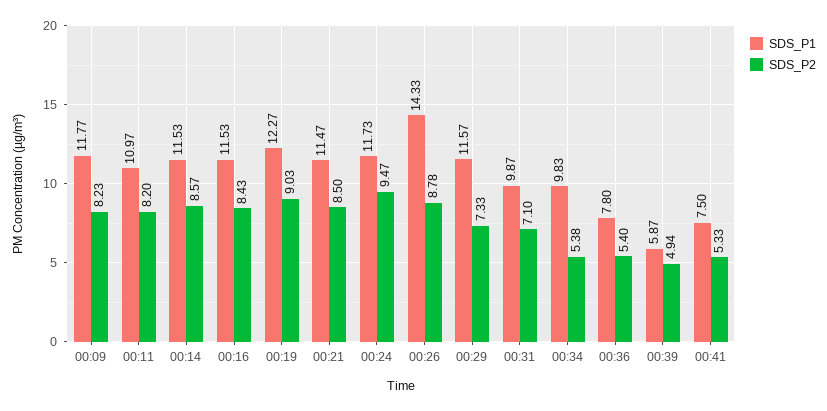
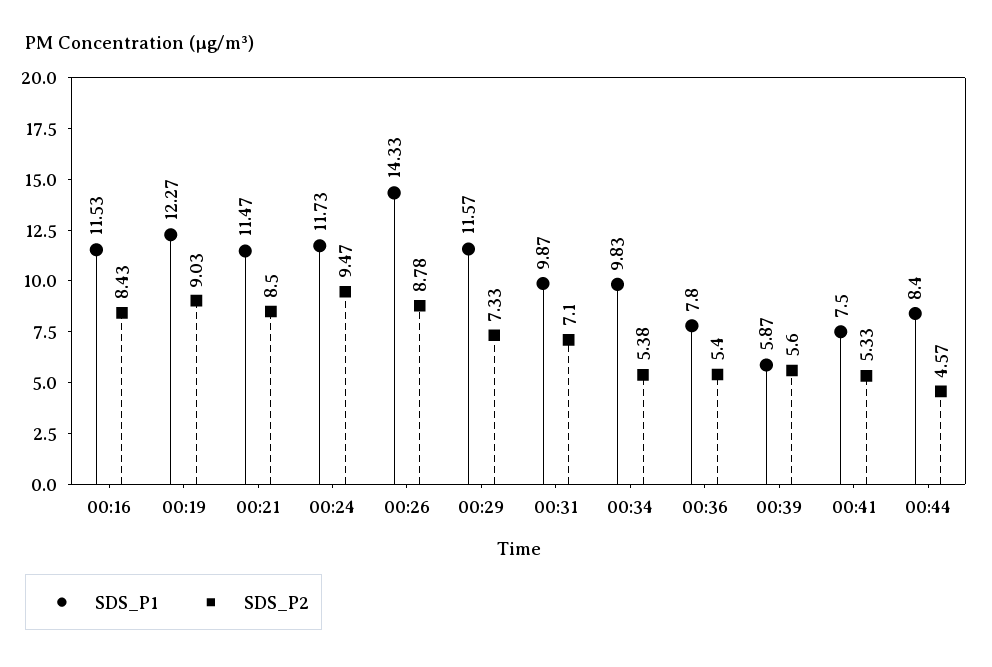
SDS_P1, 00:09: 11.77 -> none
SDS_P2, 00:09: 8.23 -> none
SDS_P1, 00:11: 10.97 -> none
SDS_P2, 00:11: 8.2 -> none
SDS_P1, 00:14: 11.53 -> none
SDS_P2, 00:14: 8.57 -> none
SDS_P2, 00:39: 4.94 -> 5.6
SDS_P1, 00:44: none -> 8.4
SDS_P2, 00:44: none -> 4.57

